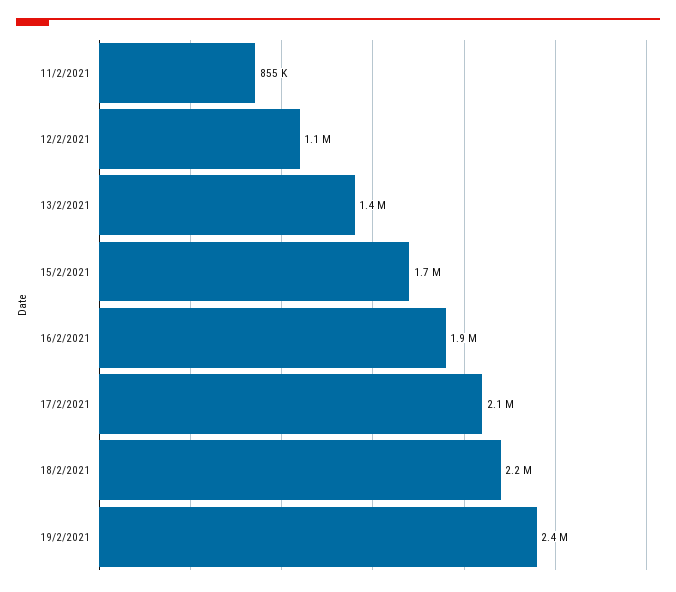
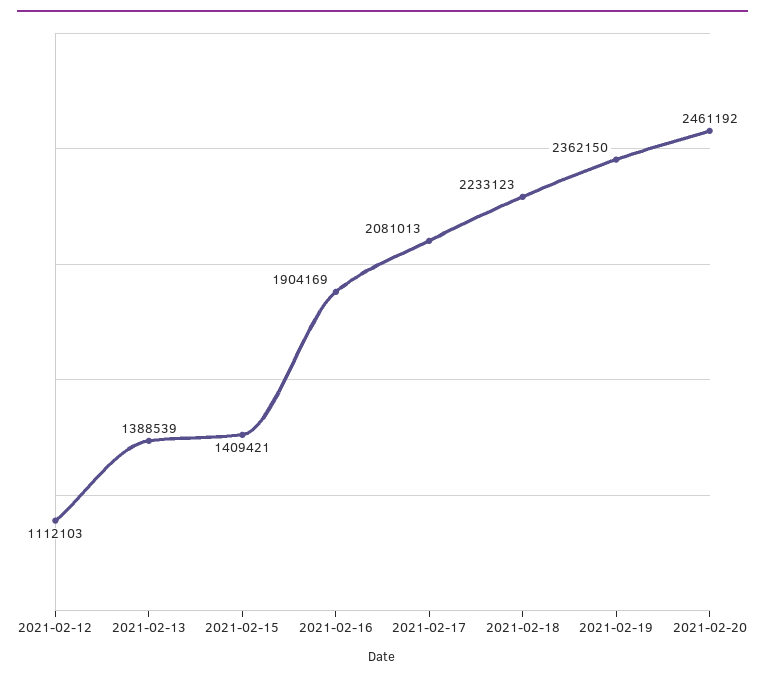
11/2/2021: 855000 -> none
15/2/2021: 1700000 -> 1409421
2021-02-20: none -> 2461192

